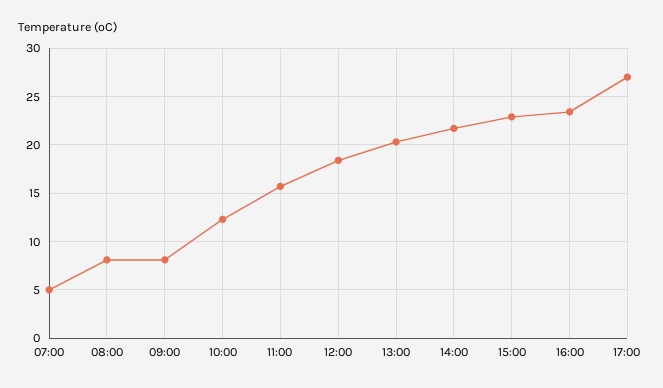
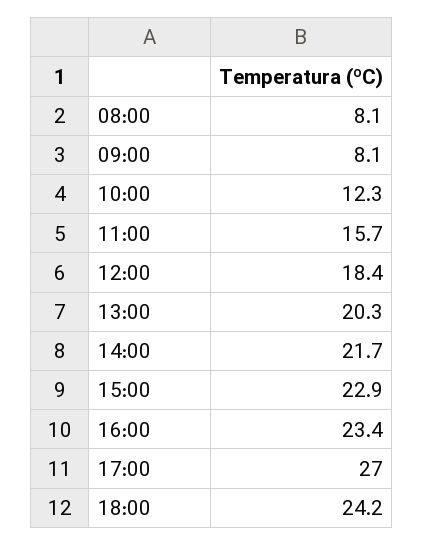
07:00: 5 -> none
18:00: none -> 24.2

